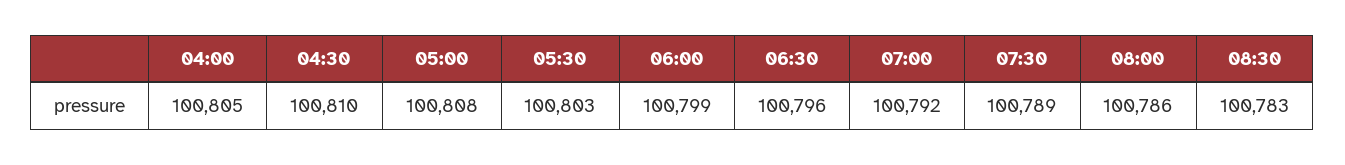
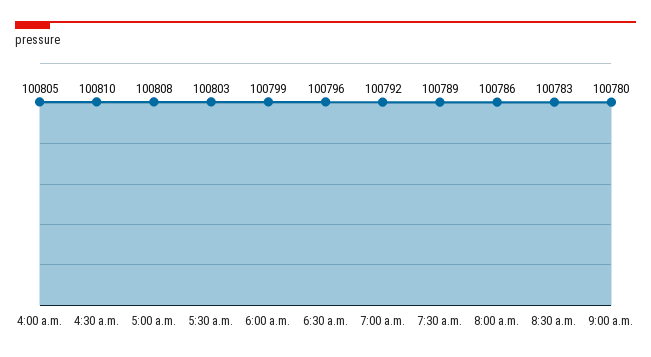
9:00 a.m.: none -> 100780

